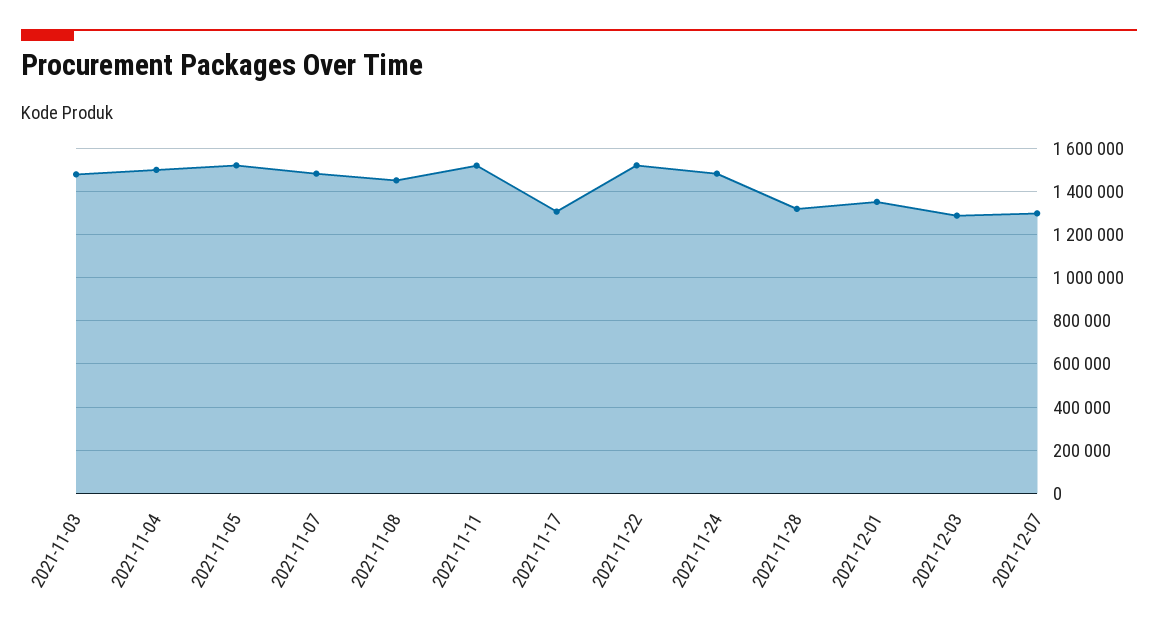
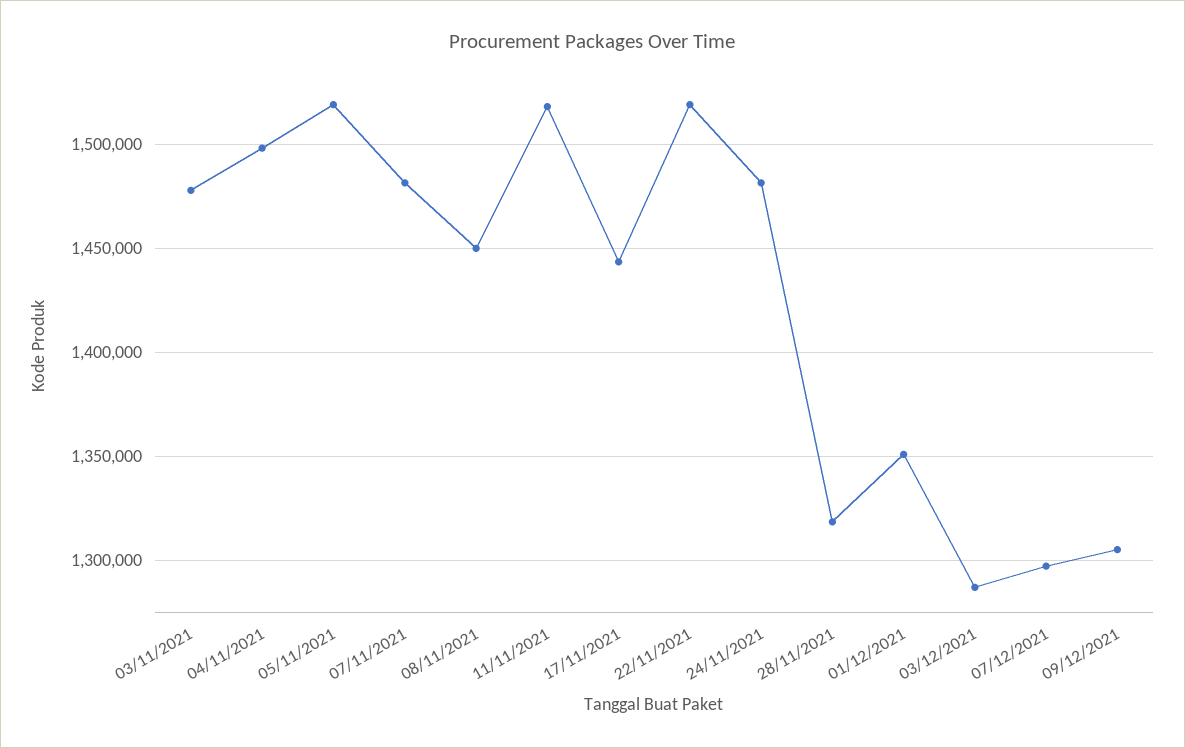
2021-11-17: 1300000 -> 1445000
09/12/2021: none -> 1305000

